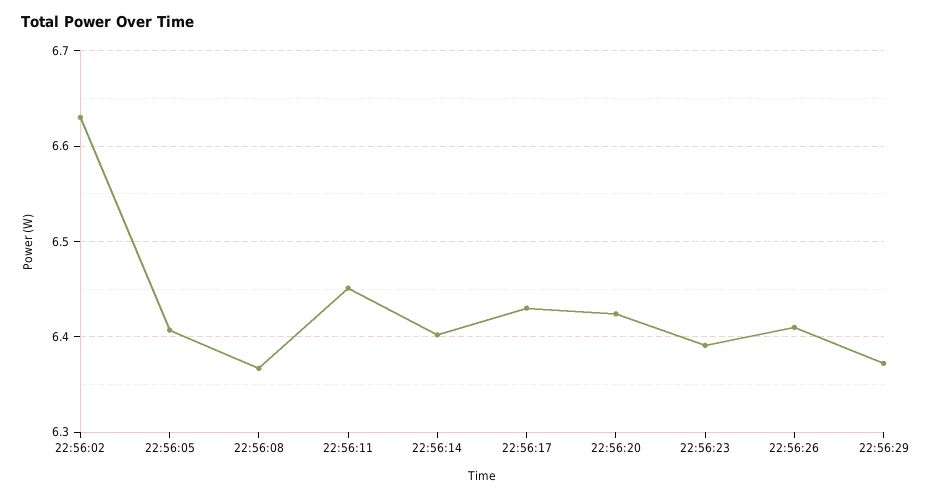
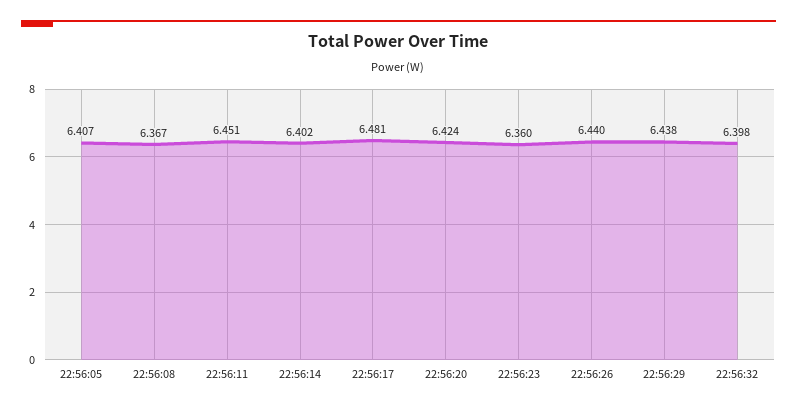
22:56:02: 6.63 -> none
22:56:17: 6.43 -> 6.481
22:56:23: 6.39 -> 6.36
22:56:26: 6.41 -> 6.44
22:56:29: 6.37 -> 6.438
22:56:32: none -> 6.398

